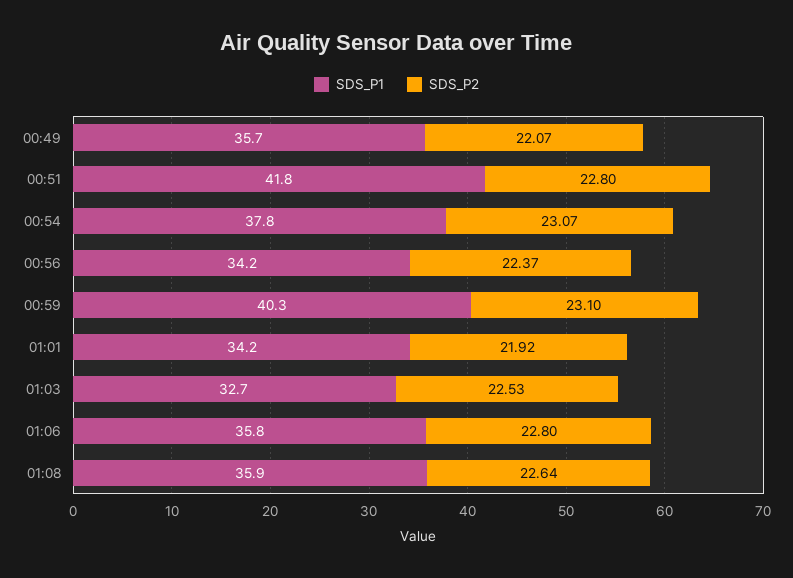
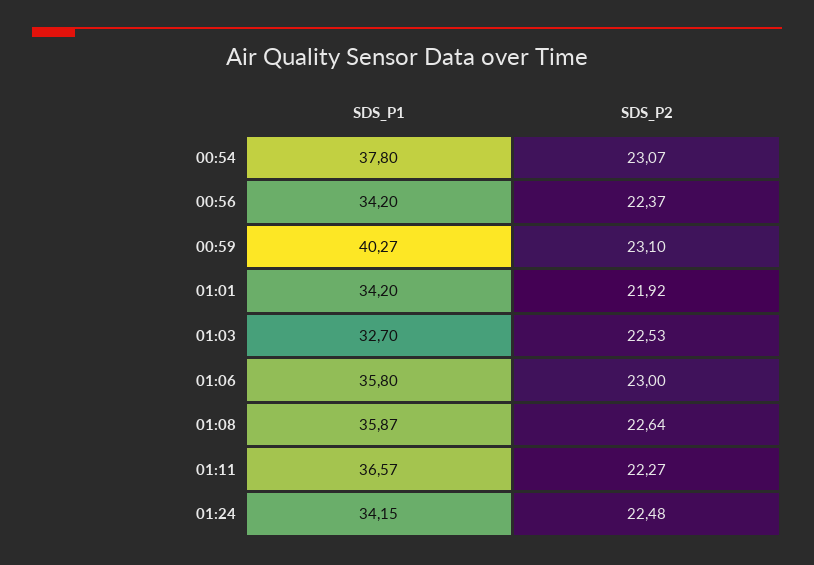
SDS_P1, 00:49: 35.7 -> none
SDS_P2, 00:49: 22.07 -> none
SDS_P1, 00:51: 41.8 -> none
SDS_P2, 00:51: 22.8 -> none
SDS_P2, 01:06: 22.8 -> 23
SDS_P1, 01:11: none -> 36.57
SDS_P2, 01:11: none -> 22.27
SDS_P1, 01:24: none -> 34.15
SDS_P2, 01:24: none -> 22.48

